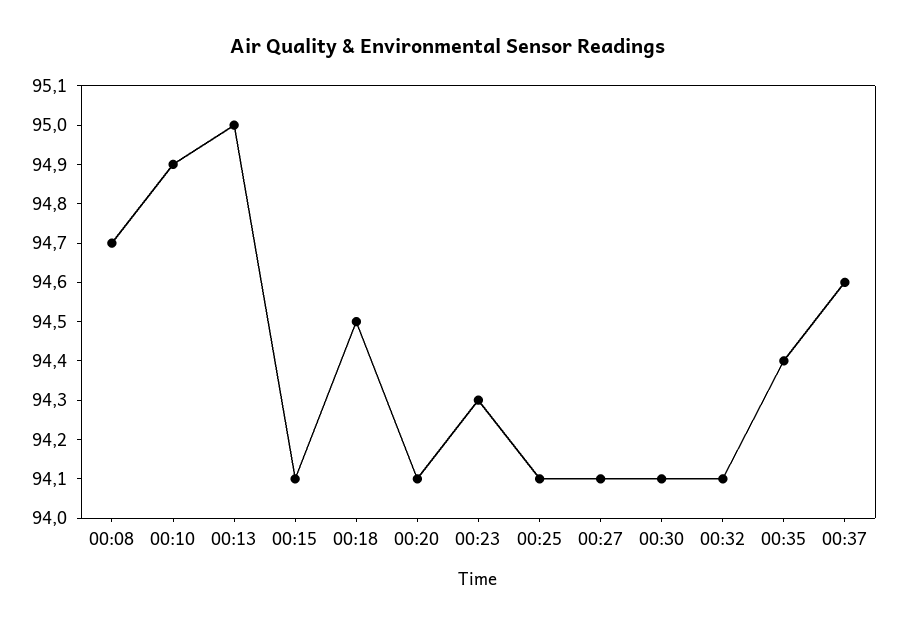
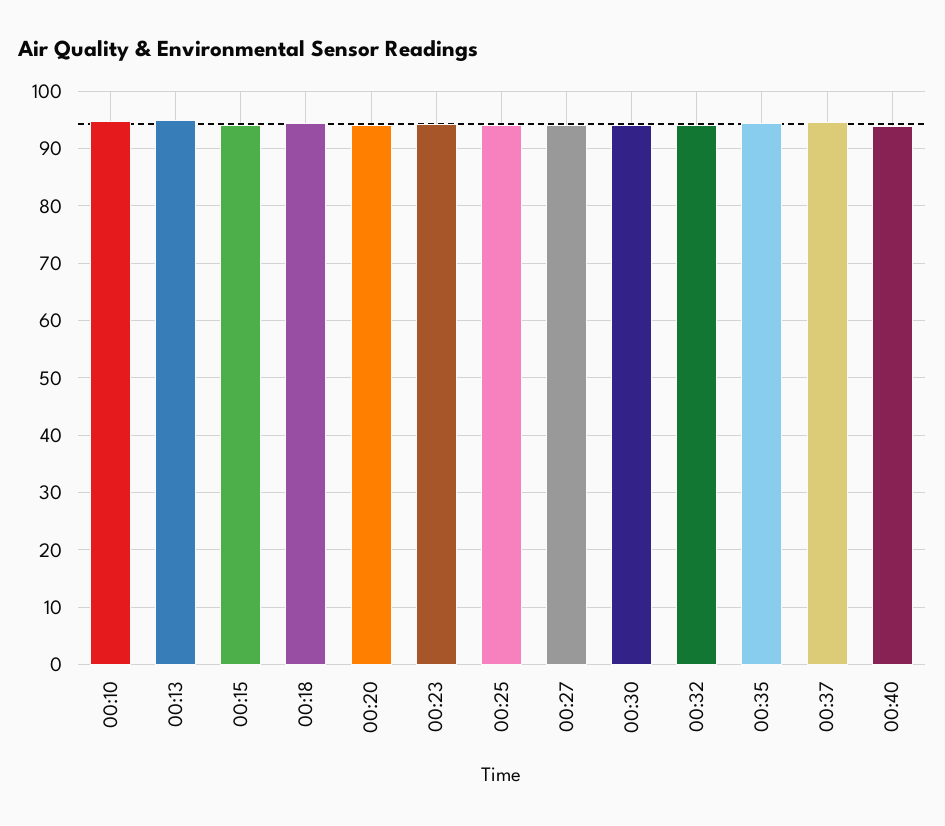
00:08: 94.7 -> none
00:40: none -> 94

